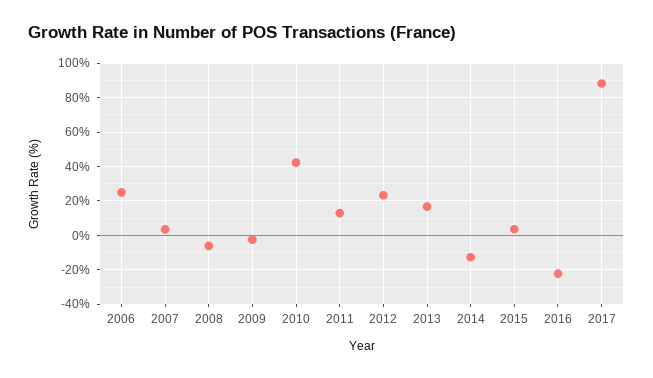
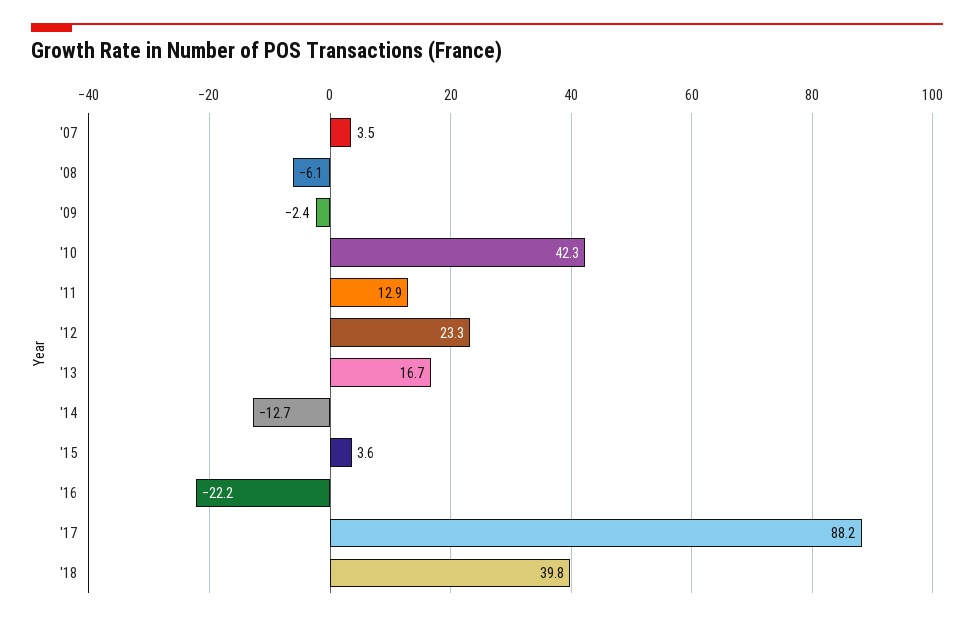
2006: 25 -> none
'18: none -> 39.8

